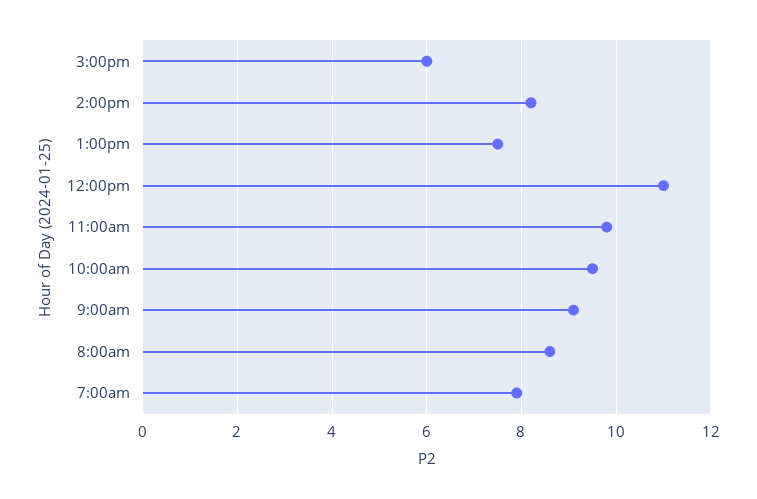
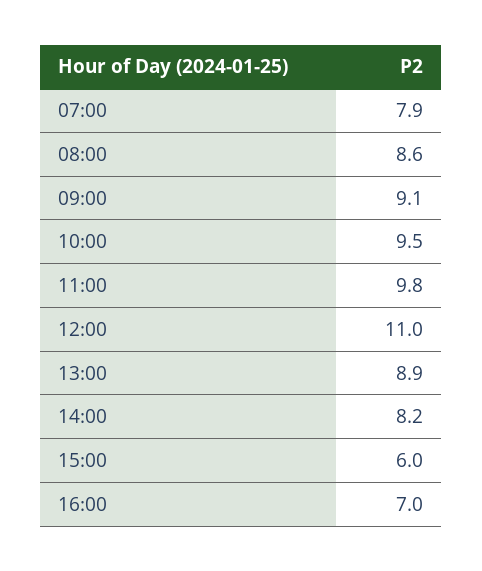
1:00pm: 7.5 -> 8.9
16:00: none -> 7

